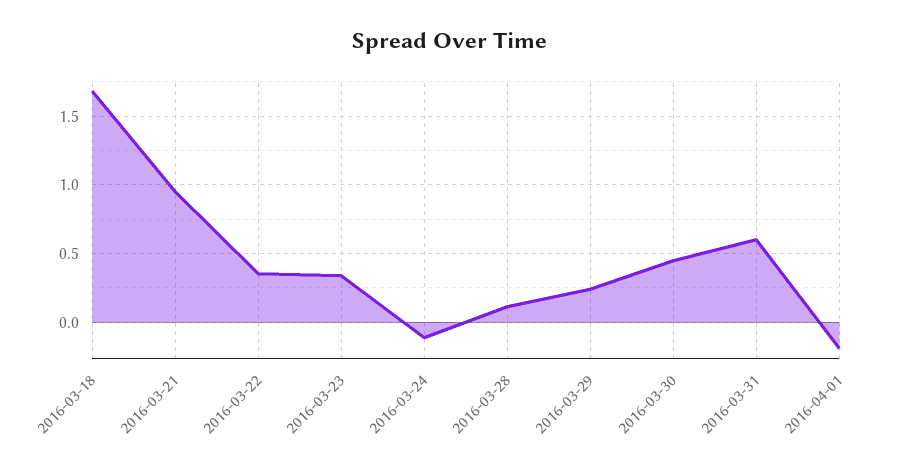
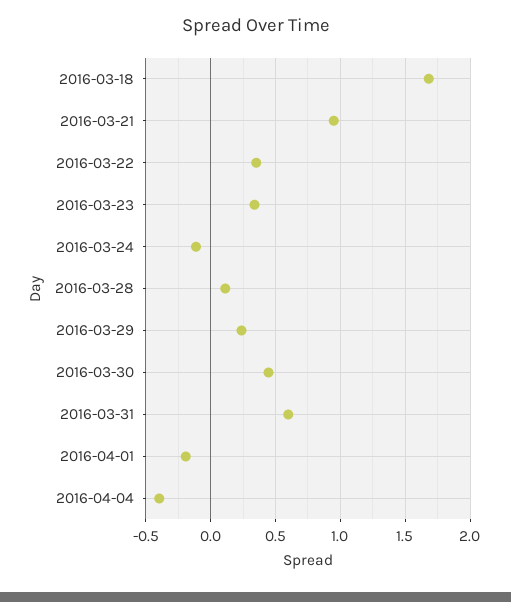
2016-04-04: none -> -0.4

